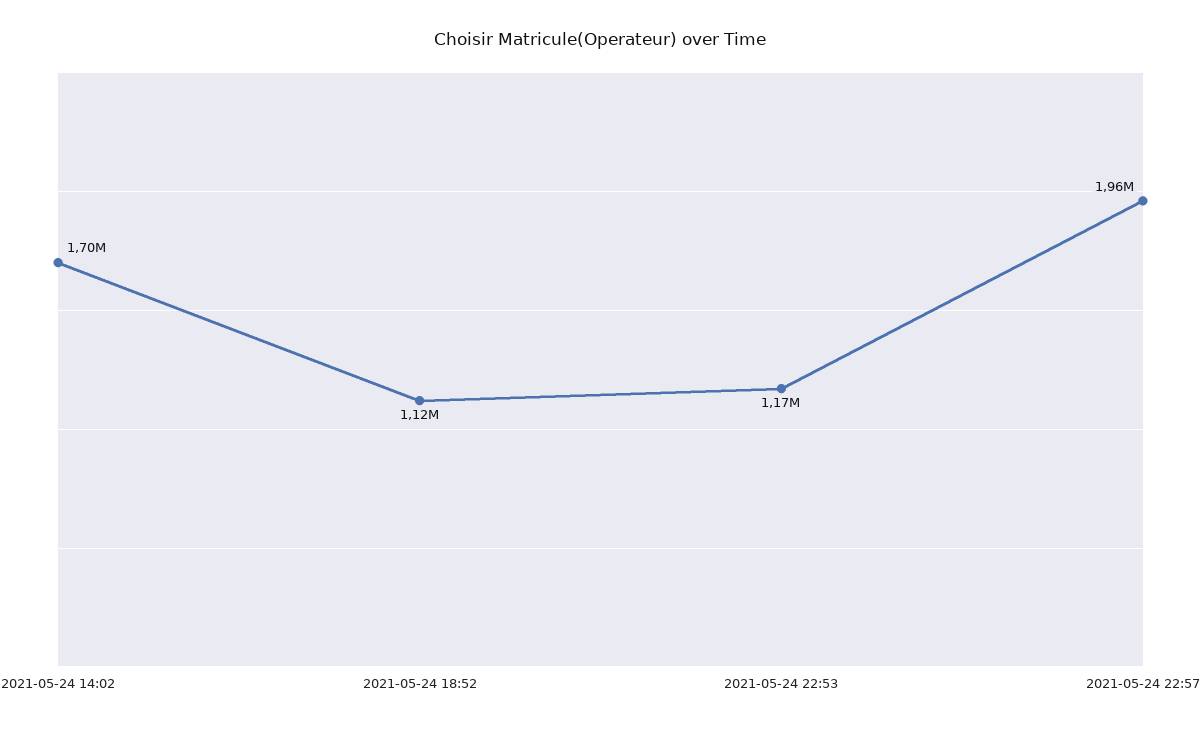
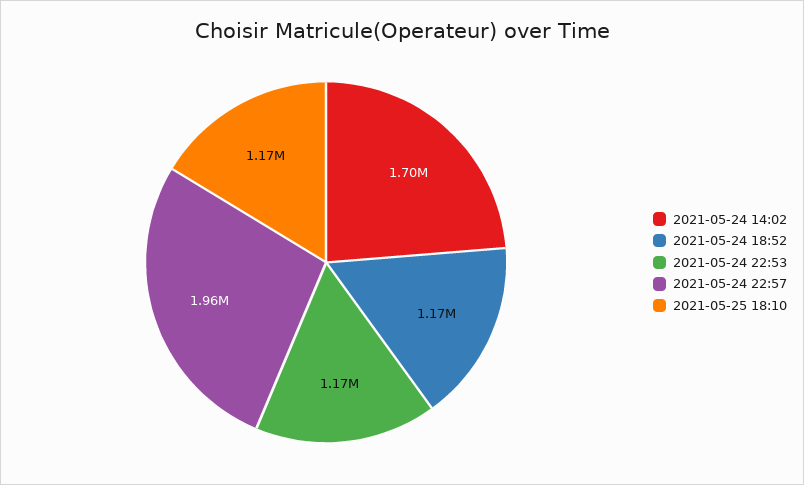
2021-05-24 18:52: 1120000 -> 1170000
2021-05-25 18:10: none -> 1170000

